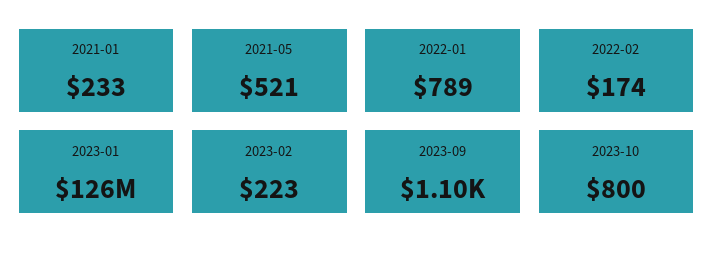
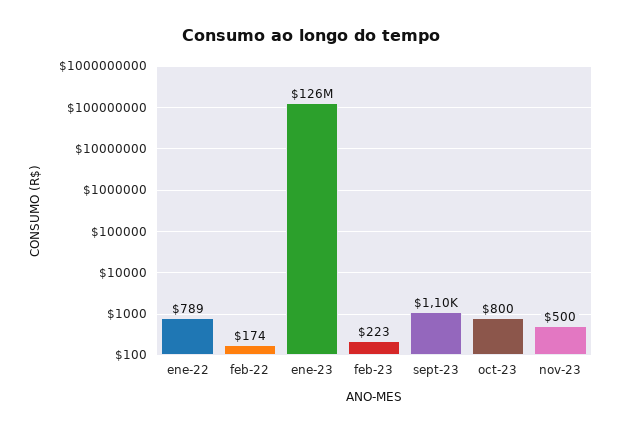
2021-01: 233 -> none
2021-05: 521 -> none
nov-23: none -> 500

